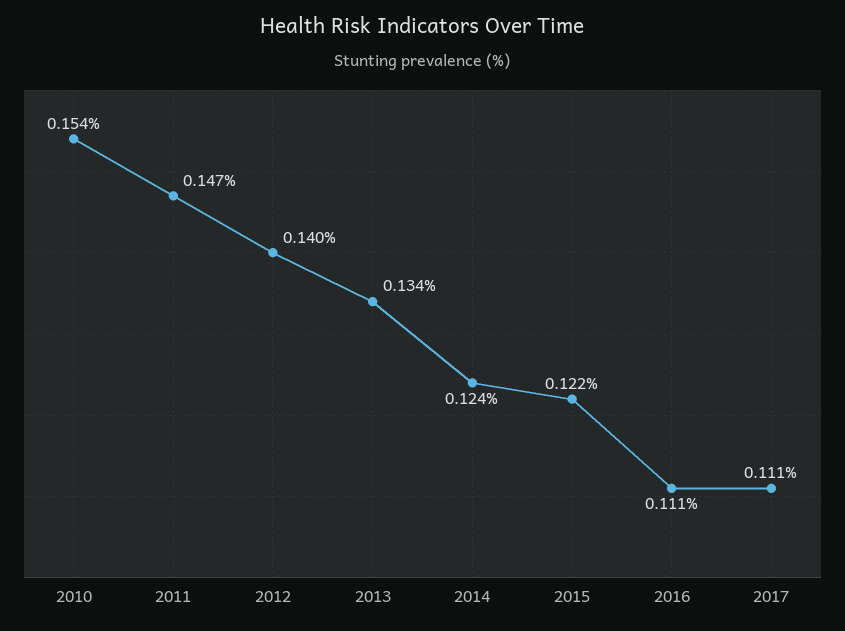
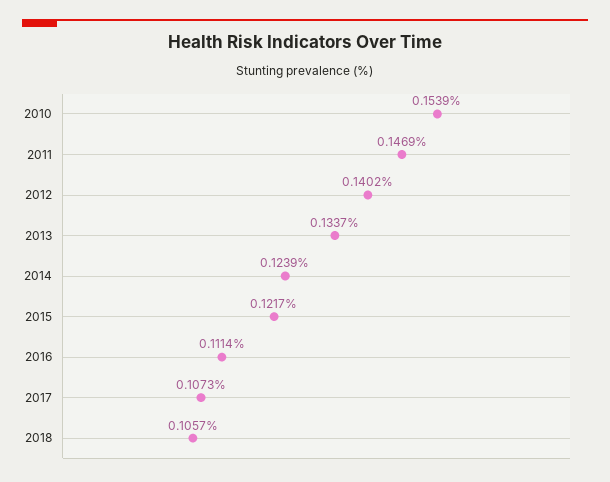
2017: 0.111 -> 0.1073
2018: none -> 0.1057

